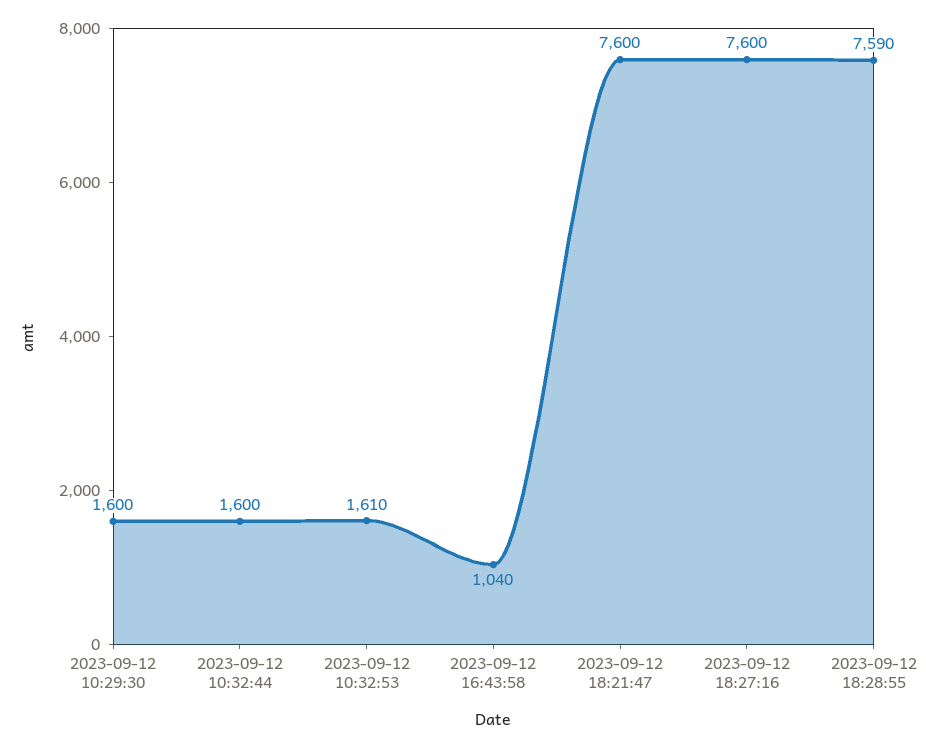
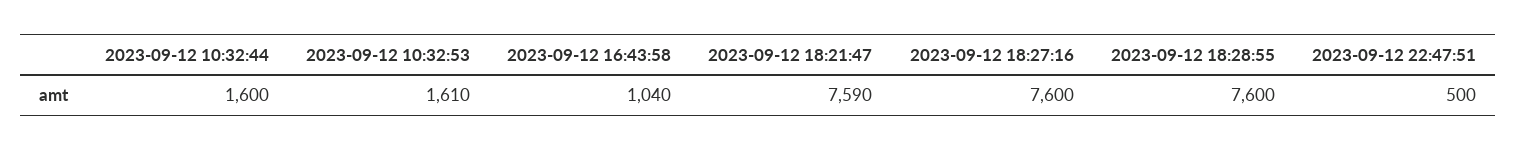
2023-09-12 10:29:30: 1600 -> none
2023-09-12 18:21:47: 7600 -> 7590
2023-09-12 18:28:55: 7590 -> 7600
2023-09-12 22:47:51: none -> 500

